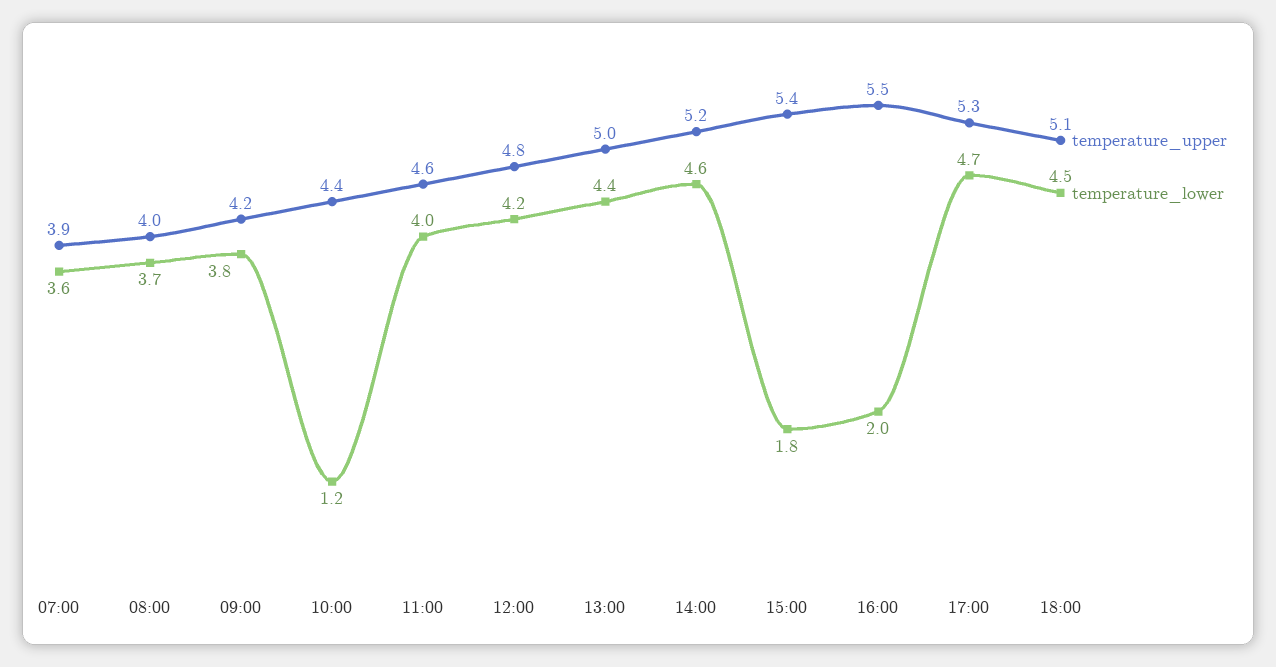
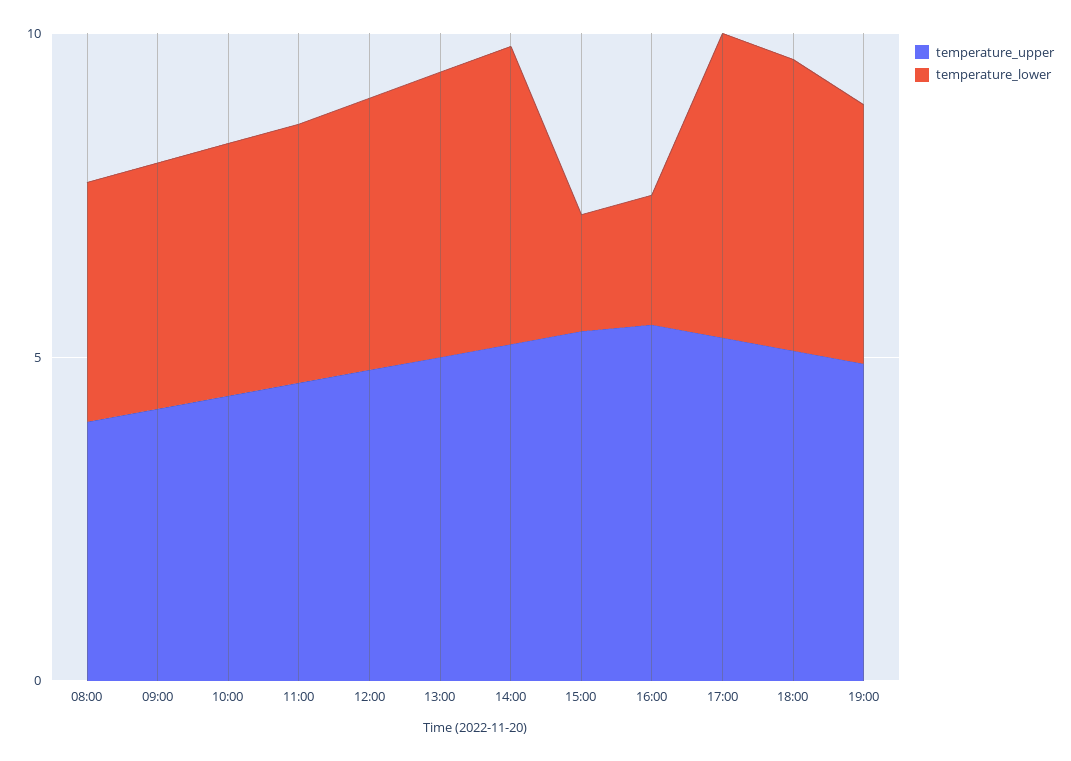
temperature_upper, 07:00: 3.9 -> none
temperature_lower, 07:00: 3.6 -> none
temperature_lower, 10:00: 1.2 -> 4
temperature_upper, 19:00: none -> 5
temperature_lower, 19:00: none -> 4

